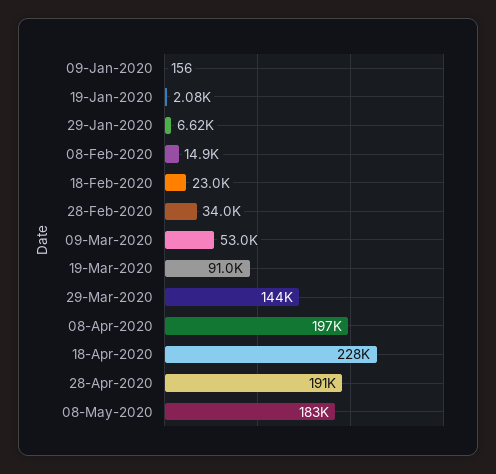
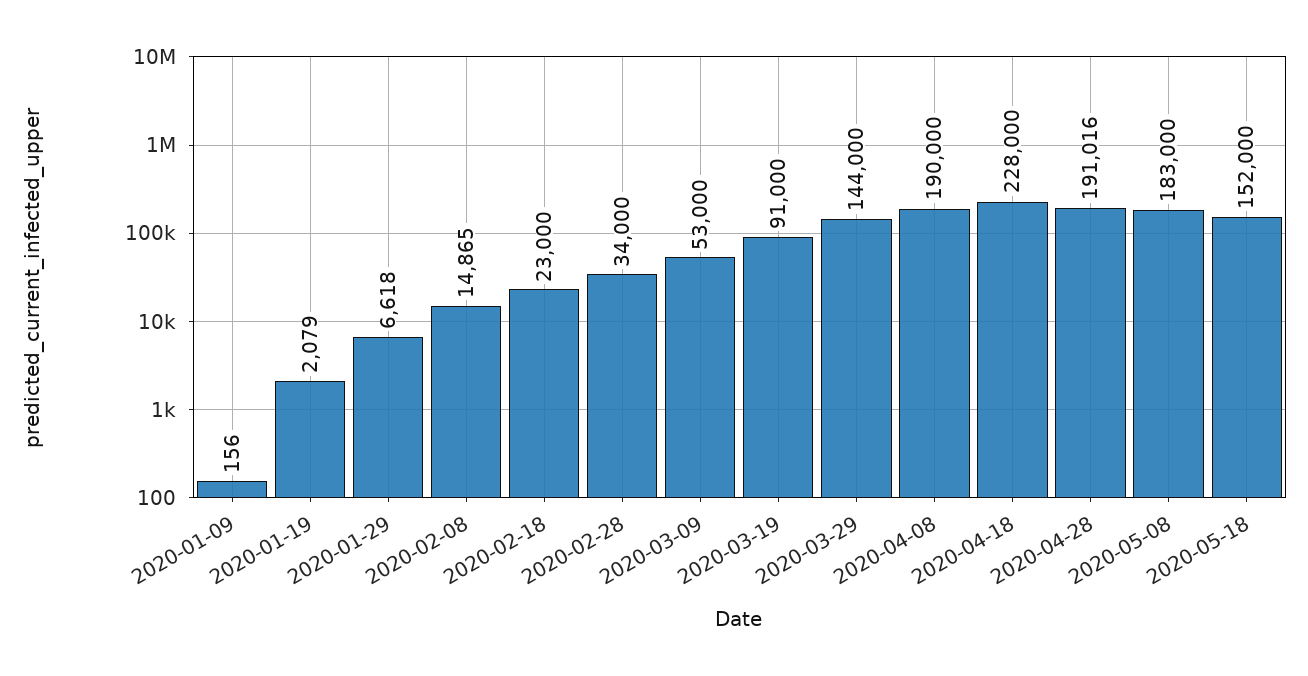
08-Apr-2020: 197000 -> 190000
2020-05-18: none -> 152000

